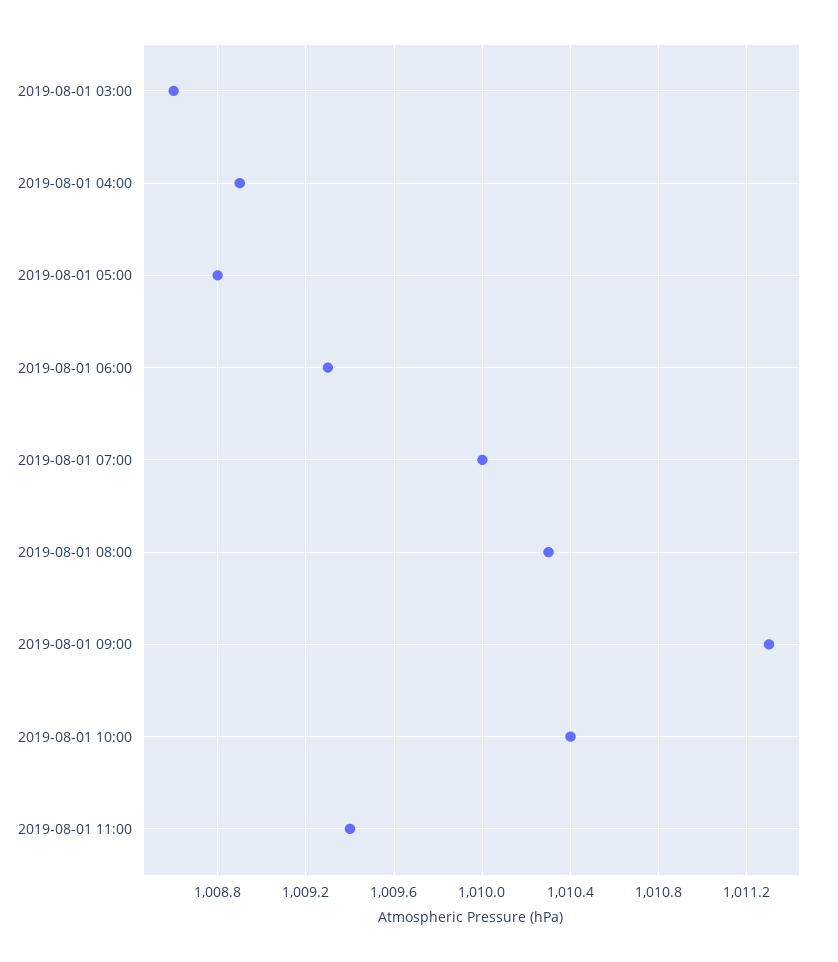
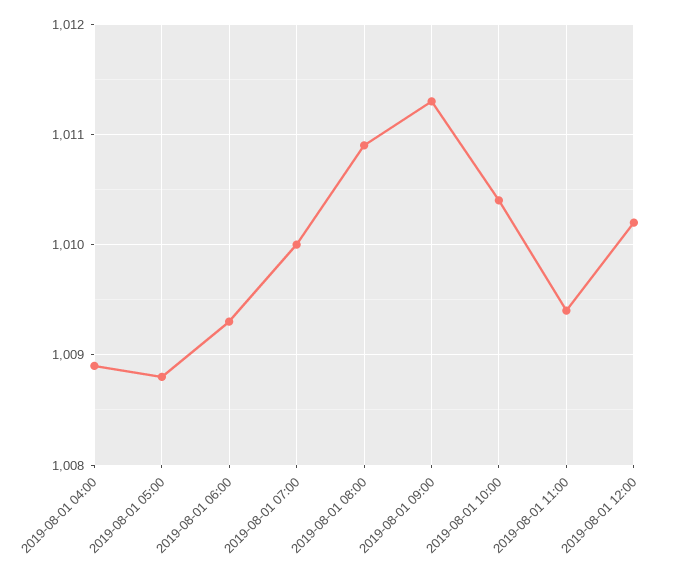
2019-08-01 03:00: 1008.6 -> none
2019-08-01 08:00: 1010.3 -> 1010.9
2019-08-01 12:00: none -> 1010.2

